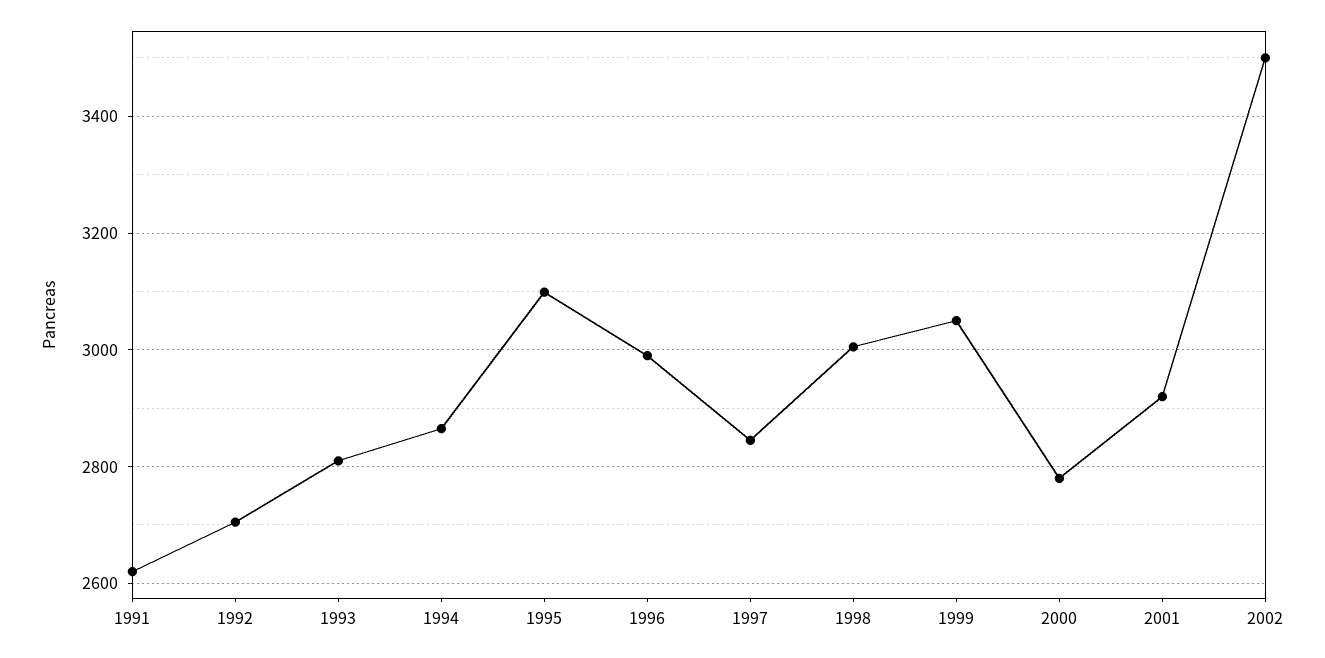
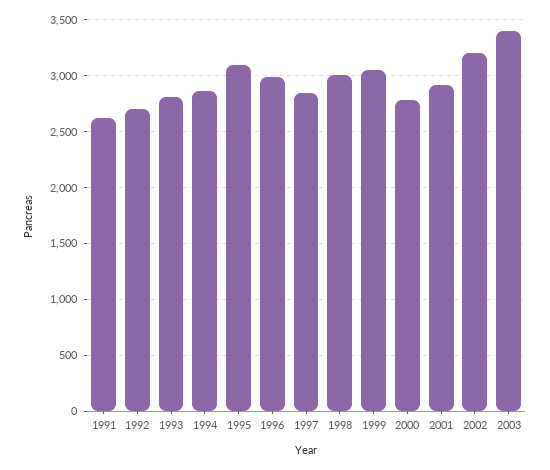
2002: 3500 -> 3200
2003: none -> 3400

